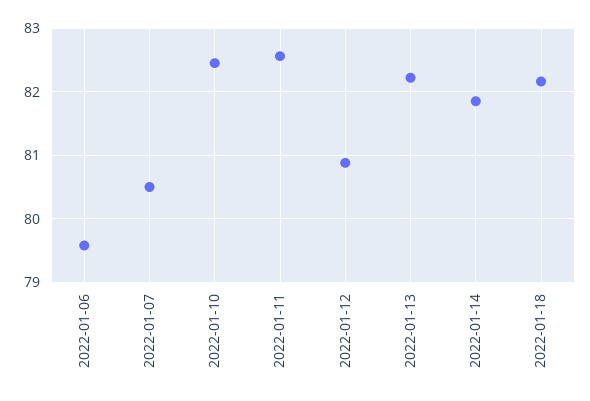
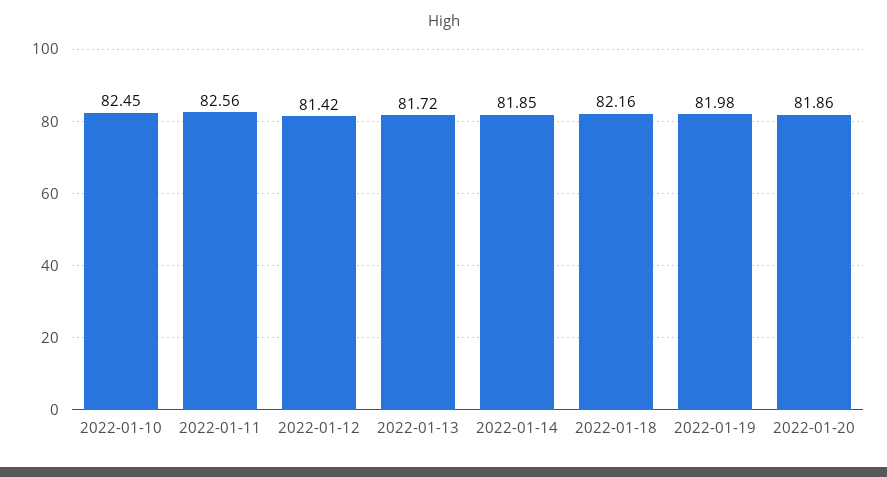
2022-01-06: 79.6 -> none
2022-01-07: 80.5 -> none
2022-01-12: 80.9 -> 81.42
2022-01-13: 82.2 -> 81.72
2022-01-19: none -> 81.98
2022-01-20: none -> 81.86

